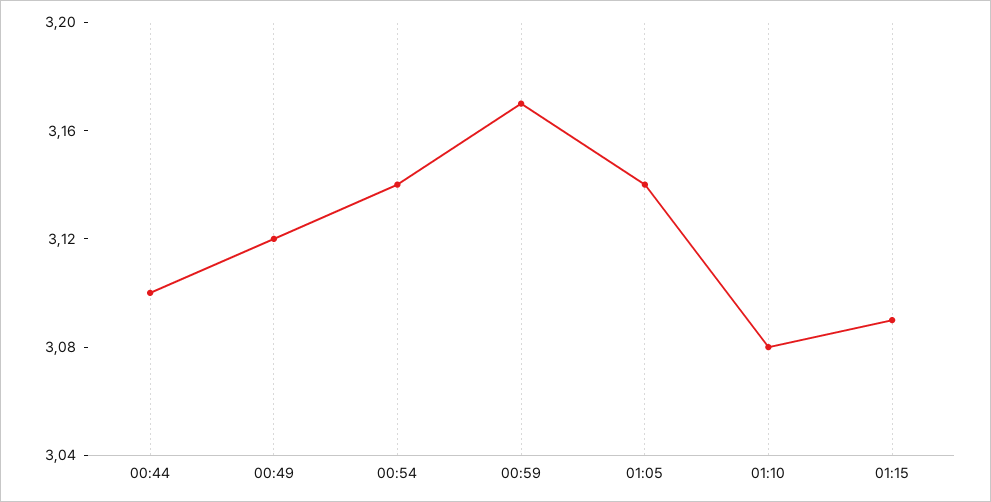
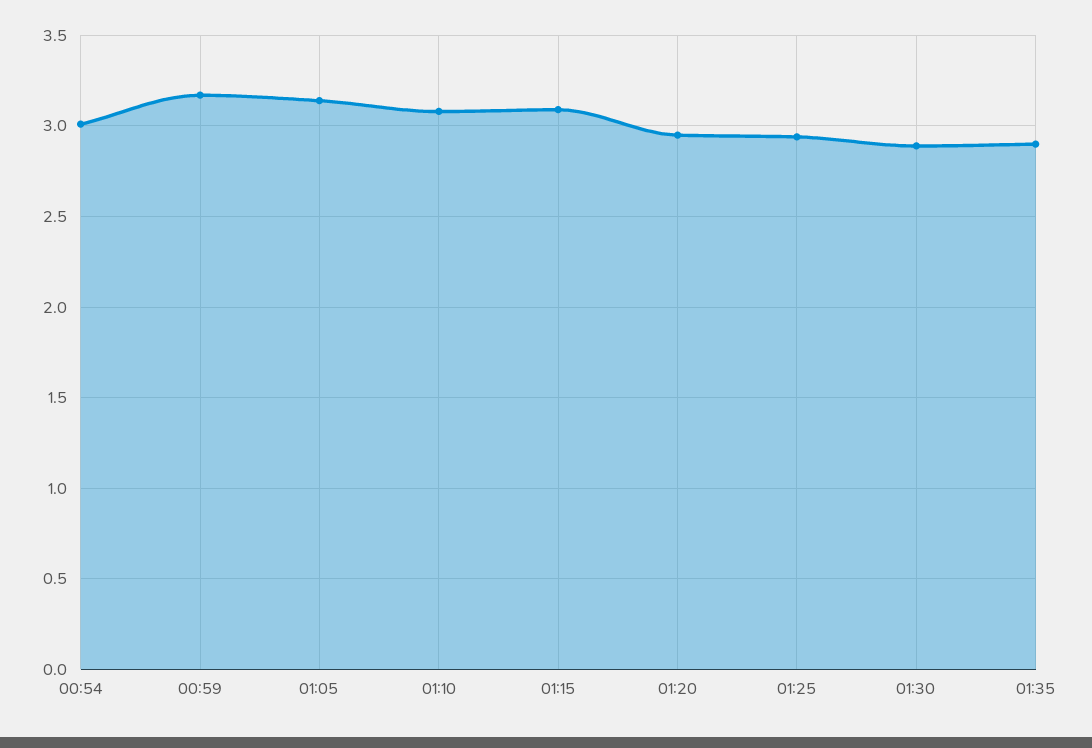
00:44: 3.1 -> none
00:49: 3.12 -> none
00:54: 3.14 -> 3
01:20: none -> 2.95
01:25: none -> 2.95
01:30: none -> 2.9
01:35: none -> 2.9

